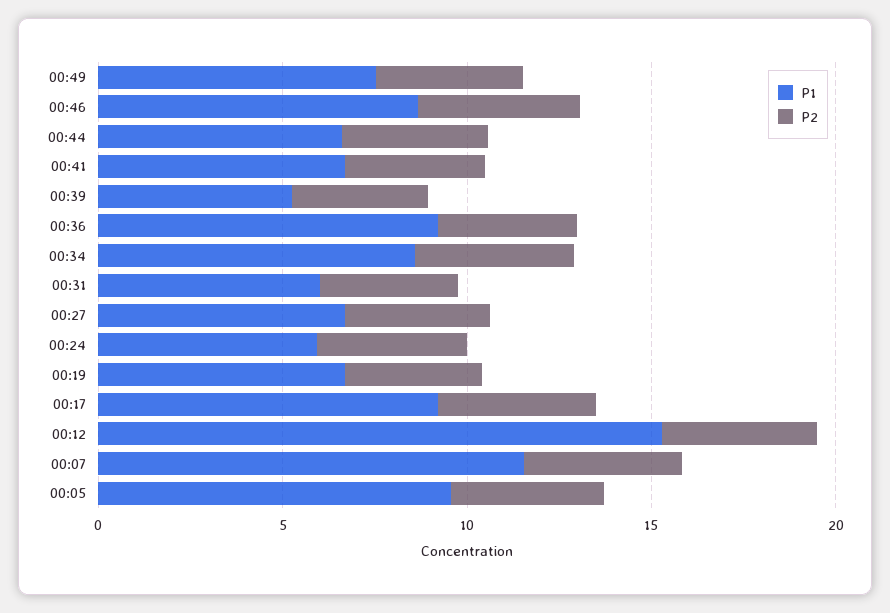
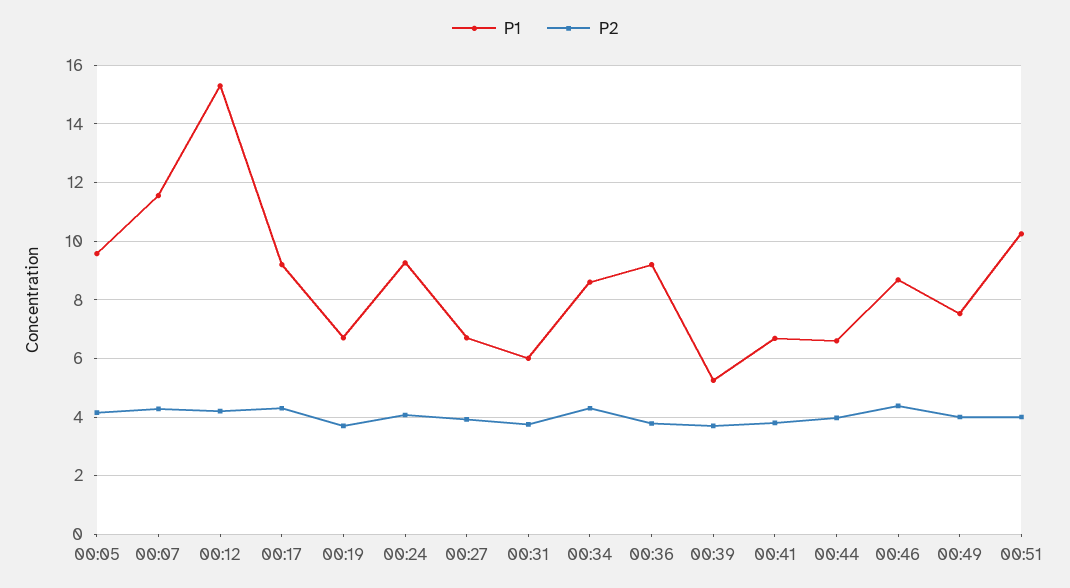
P1, 00:24: 6 -> 9.25
P1, 00:51: none -> 10.25
P2, 00:51: none -> 4

